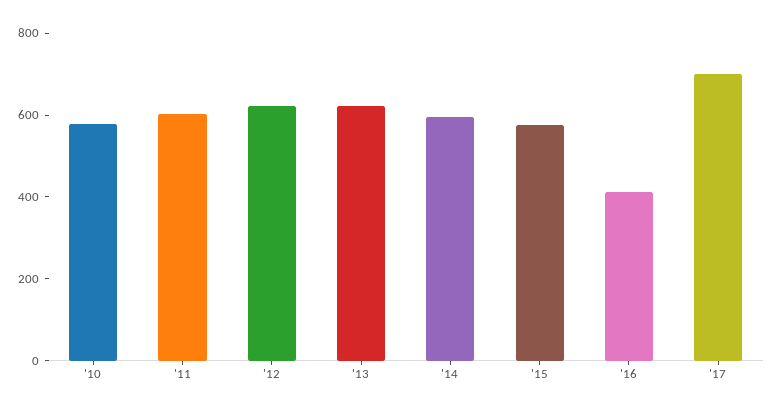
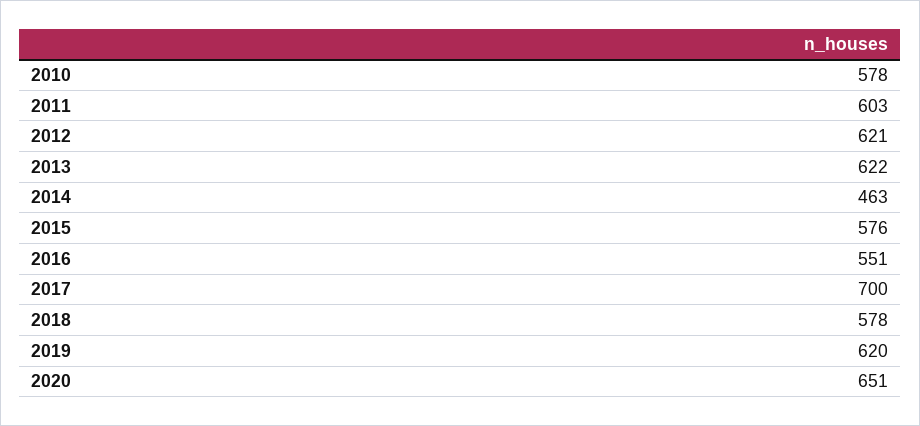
'14: 600 -> 463
'16: 400 -> 551
2018: none -> 578
2019: none -> 620
2020: none -> 651

